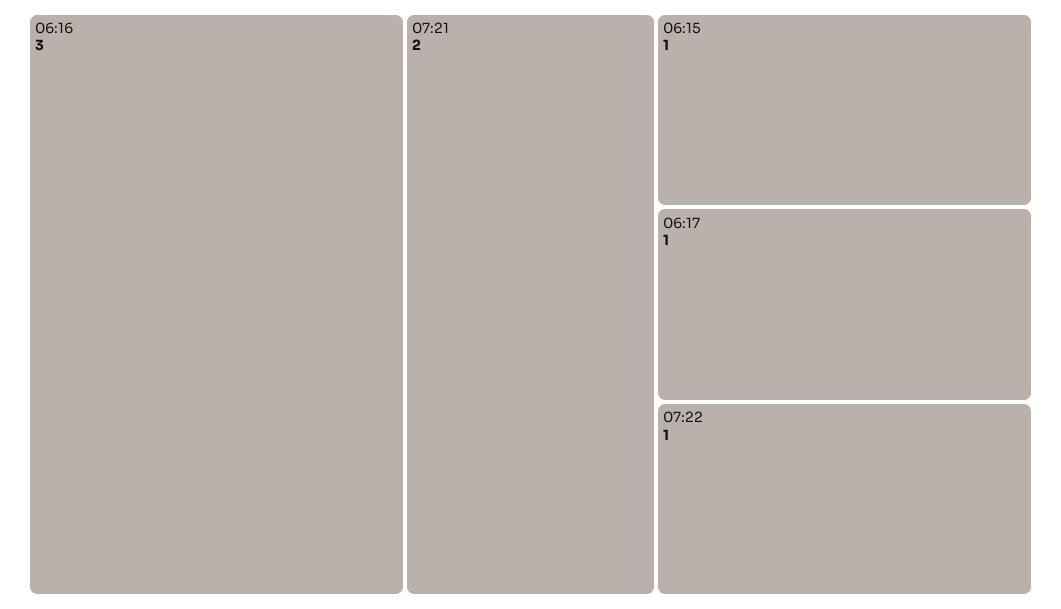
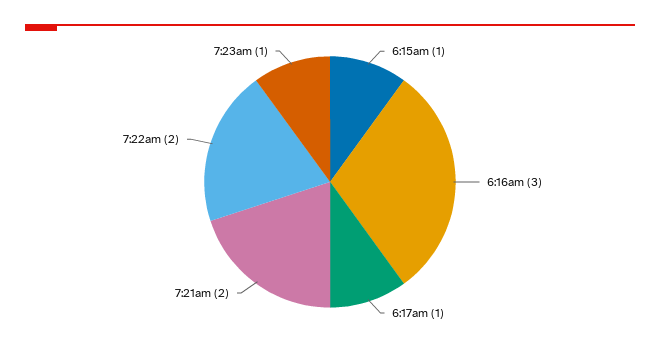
07:22: 1 -> 2
7:23am: none -> 1

